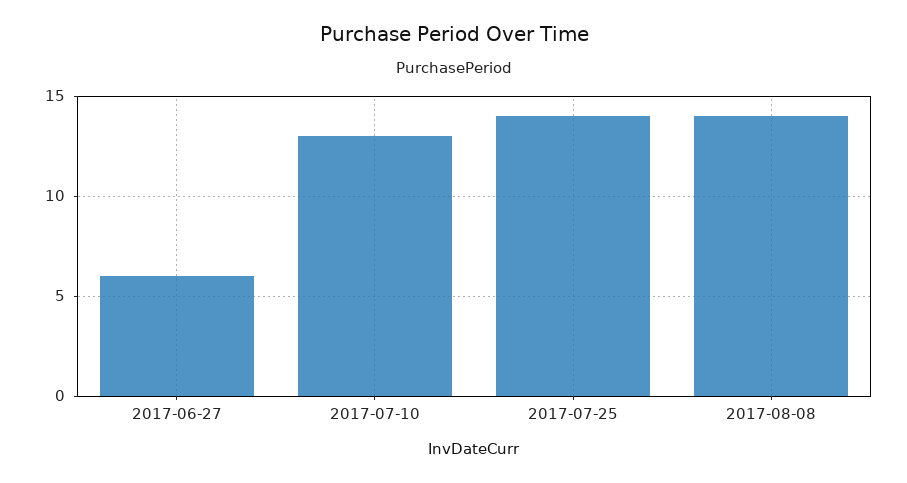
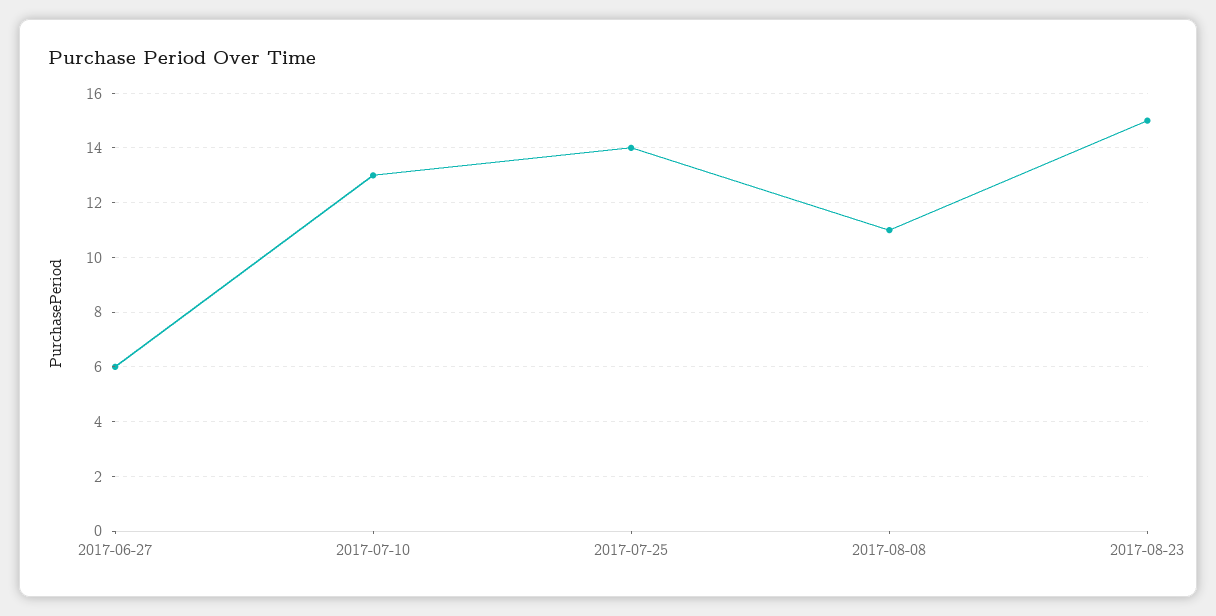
2017-08-08: 14 -> 11
2017-08-23: none -> 15

